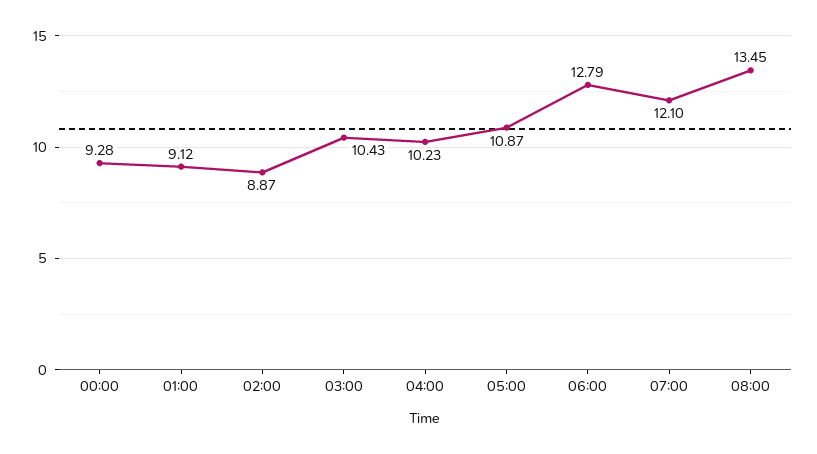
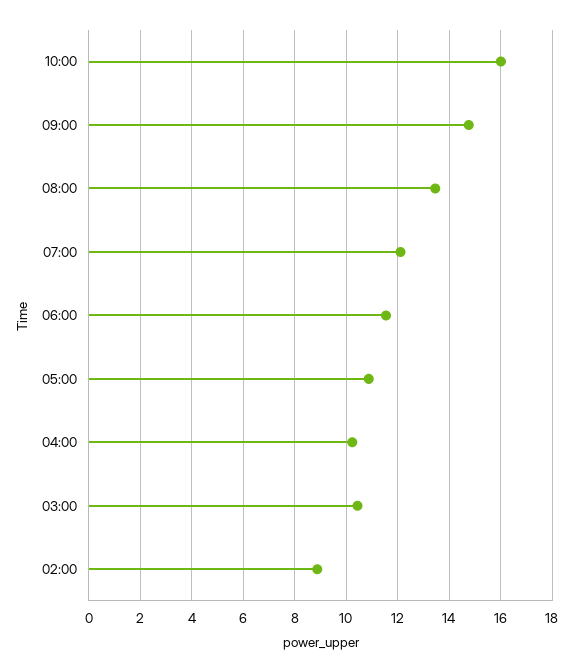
00:00: 9.28 -> none
01:00: 9.12 -> none
06:00: 12.79 -> 11.5
10:00: none -> 16
09:00: none -> 14.75

